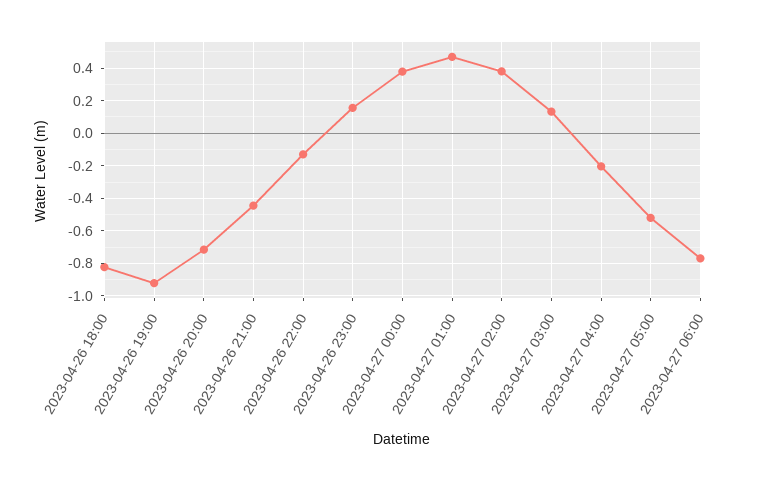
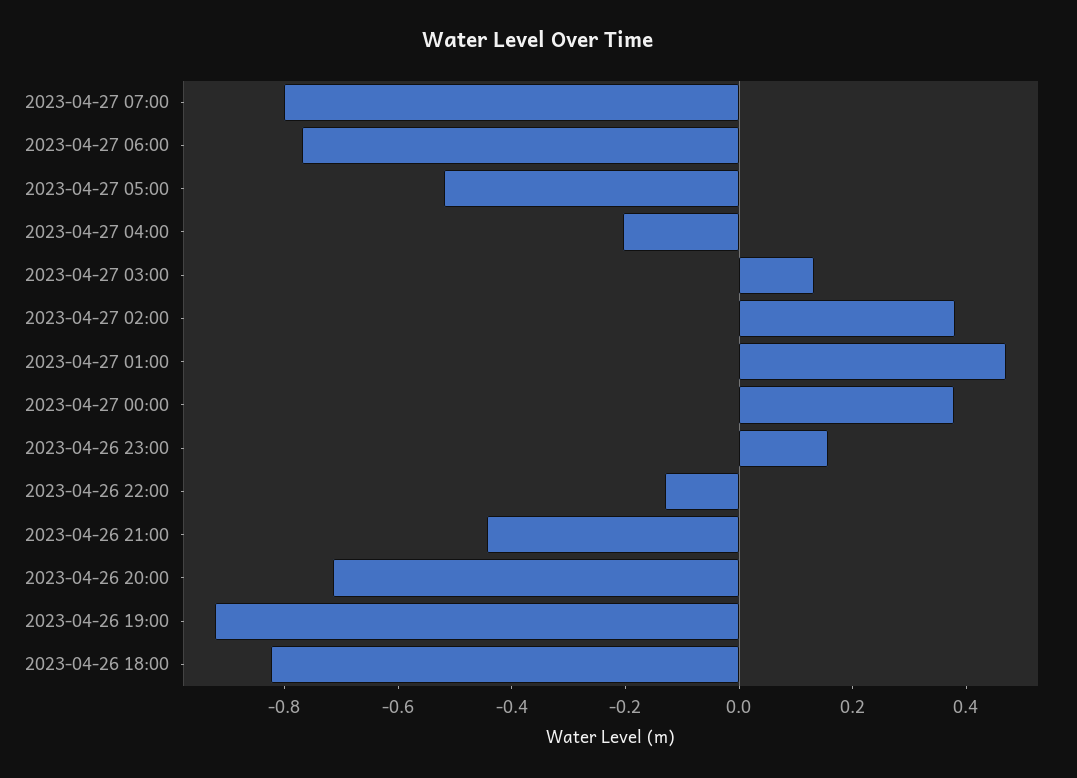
2023-04-27 07:00: none -> -0.8

